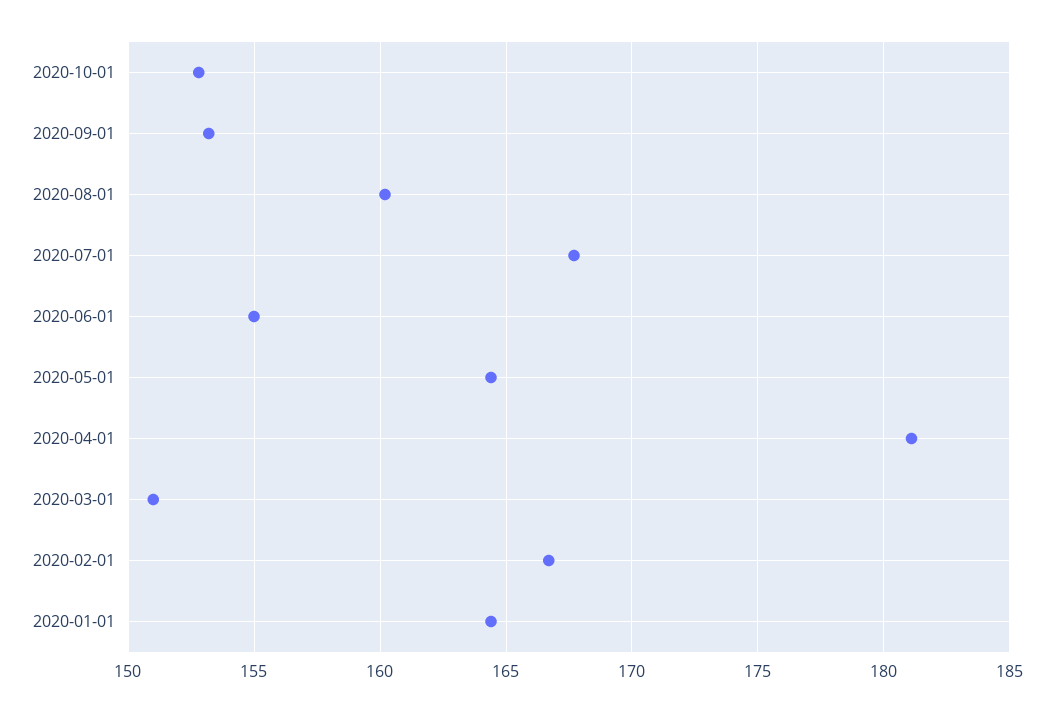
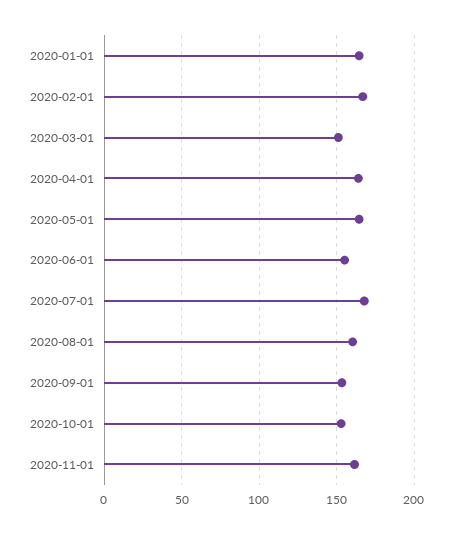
2020-04-01: 181 -> 165
2020-11-01: none -> 160

